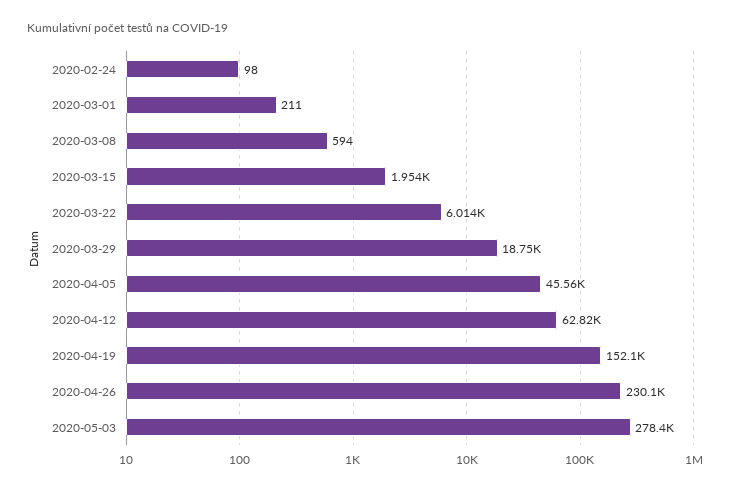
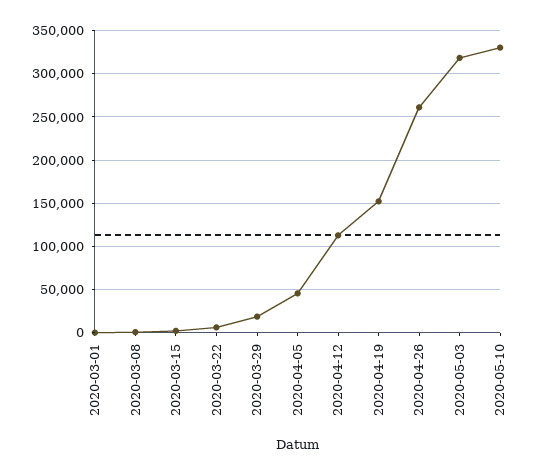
2020-02-24: 98 -> none
2020-04-12: 62820 -> 110000
2020-04-26: 230100 -> 260000
2020-05-03: 278400 -> 320000
2020-05-10: none -> 330000

